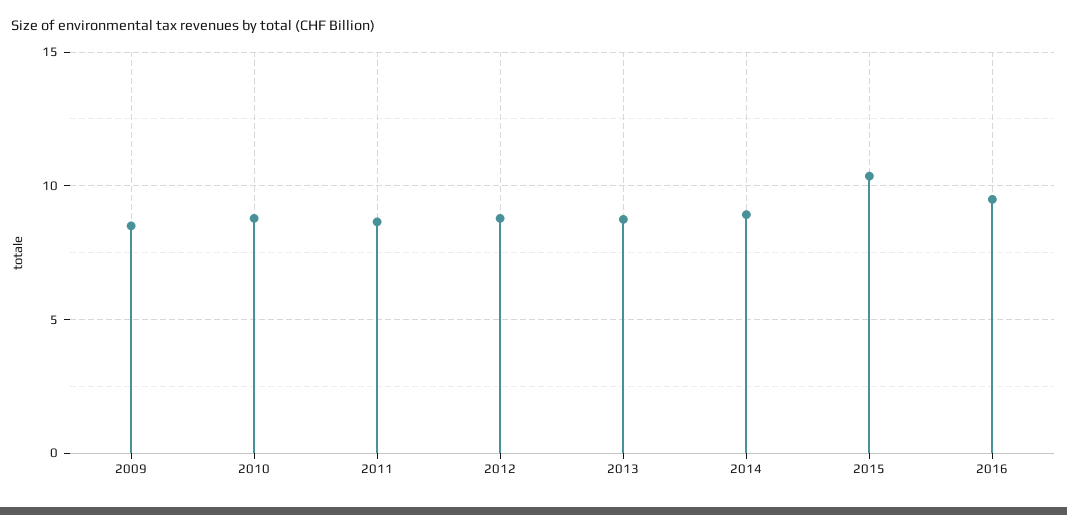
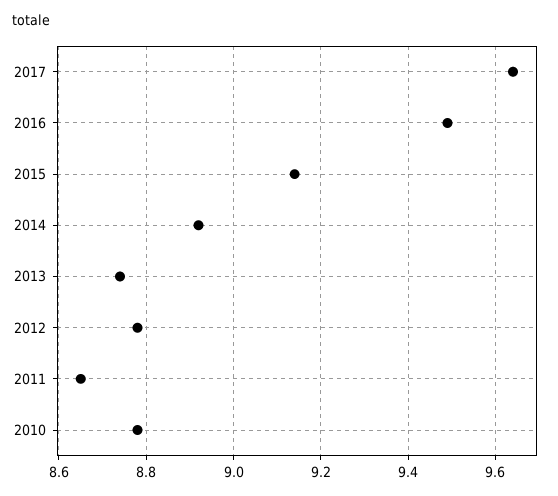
2009: 8.5 -> none
2015: 10.5 -> 9.15
2017: none -> 9.65

